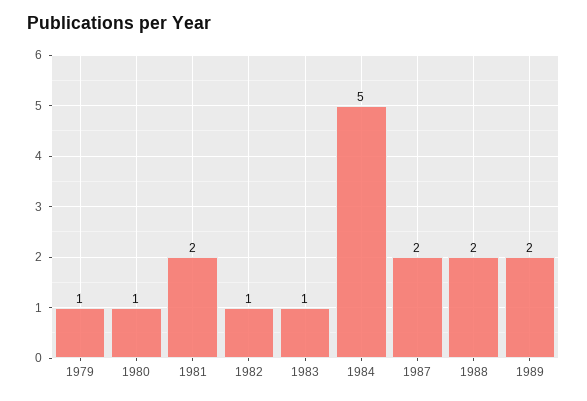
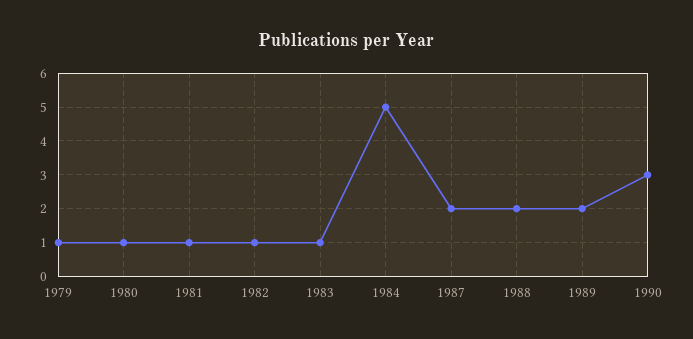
1981: 2 -> 1
1990: none -> 3

